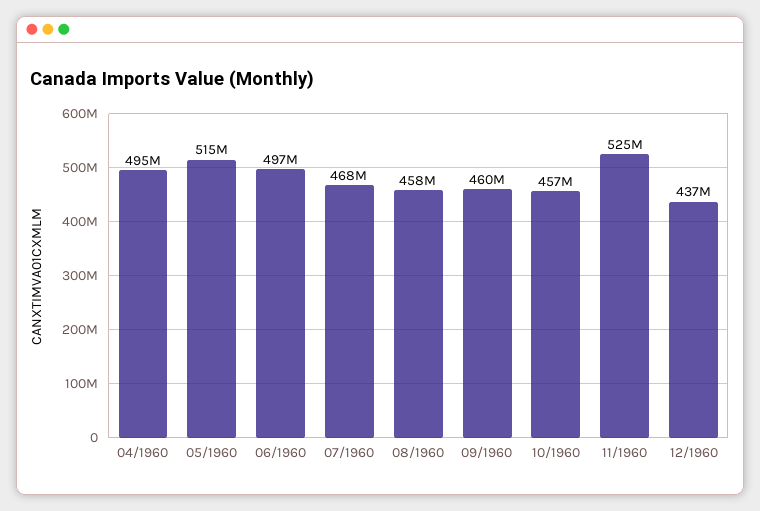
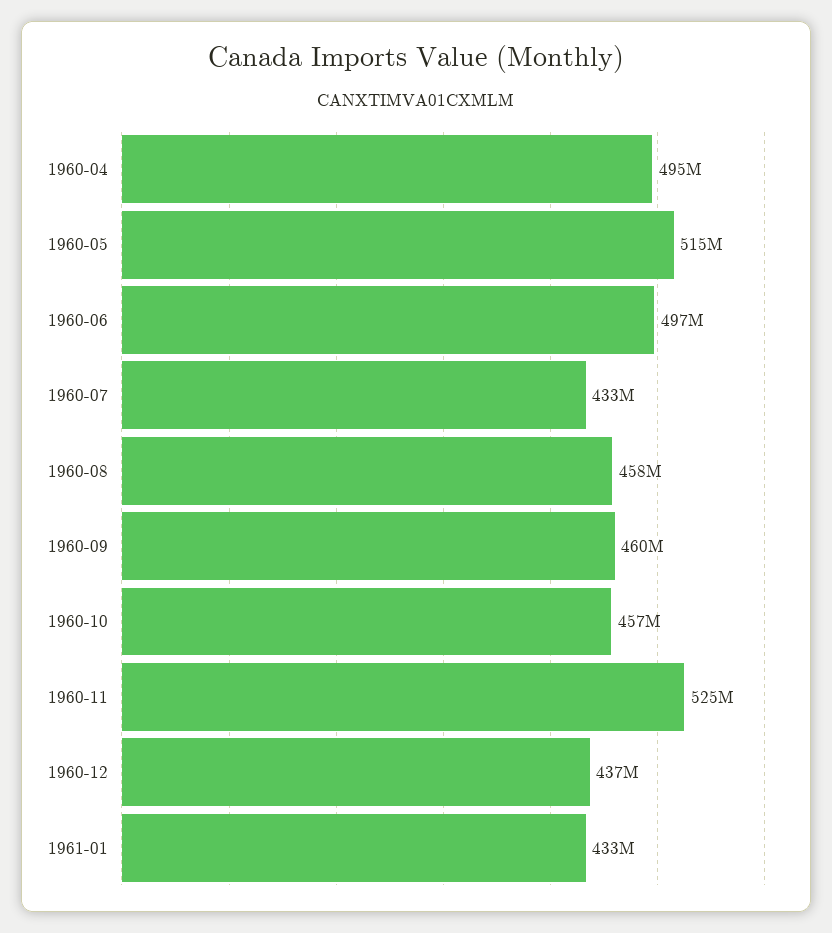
07/1960: 468000000 -> 433000000
1961-01: none -> 433000000

